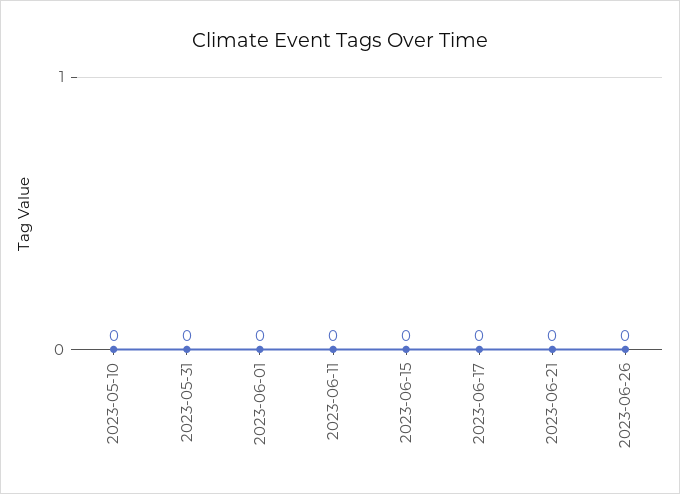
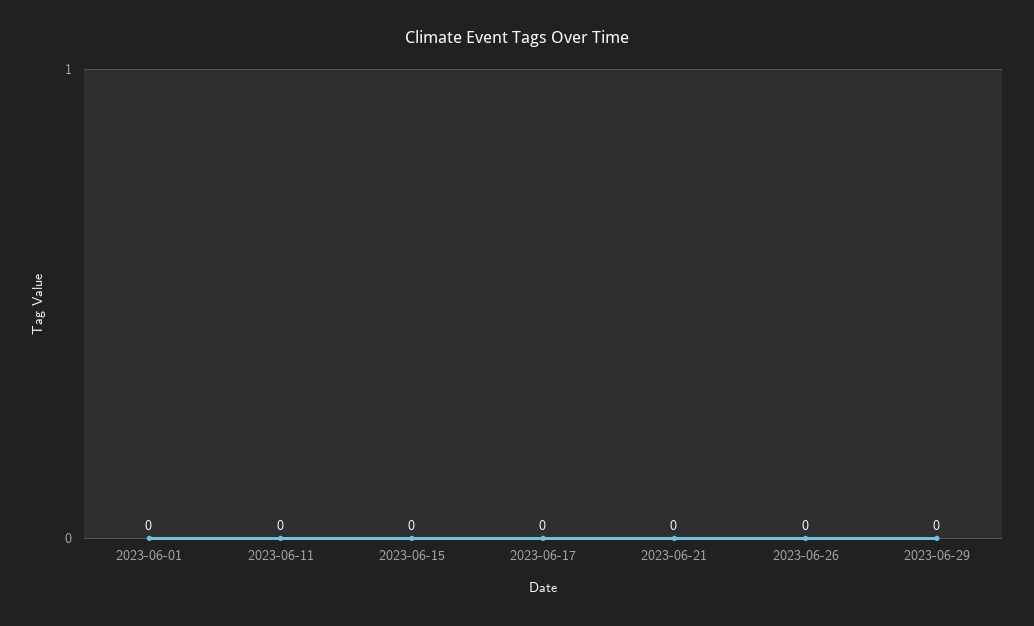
2023-05-10: 0 -> none
2023-05-31: 0 -> none
2023-06-29: none -> 0

